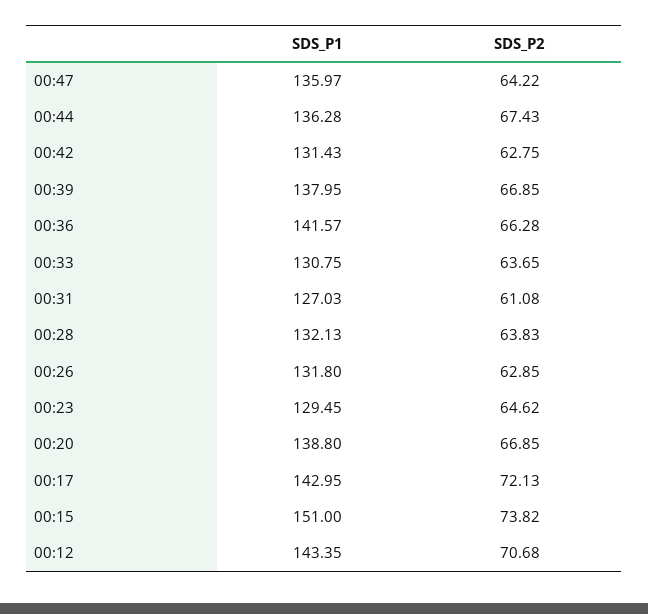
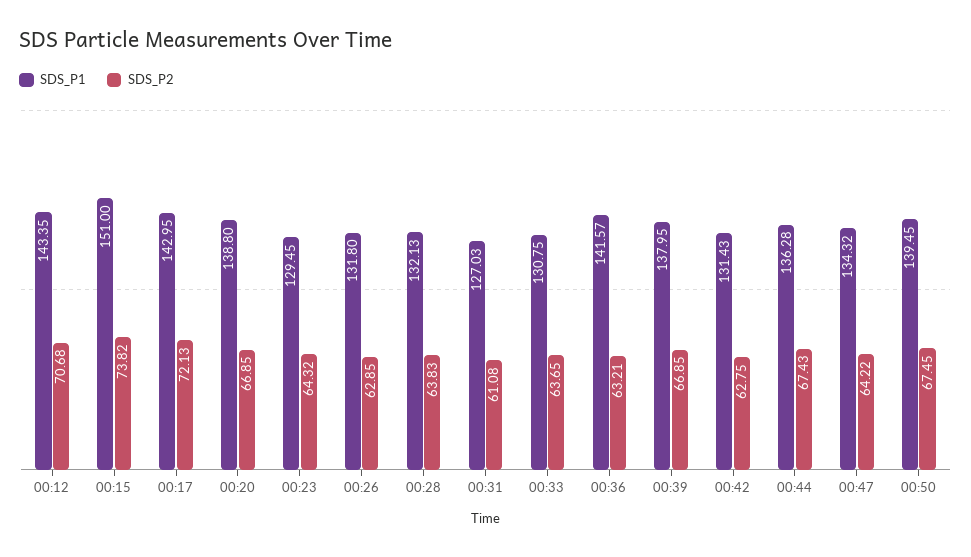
SDS_P1, 00:47: 135.97 -> 134.32
SDS_P2, 00:36: 66.28 -> 63.21
SDS_P2, 00:23: 64.62 -> 64.32
SDS_P1, 00:50: none -> 139.45
SDS_P2, 00:50: none -> 67.45

